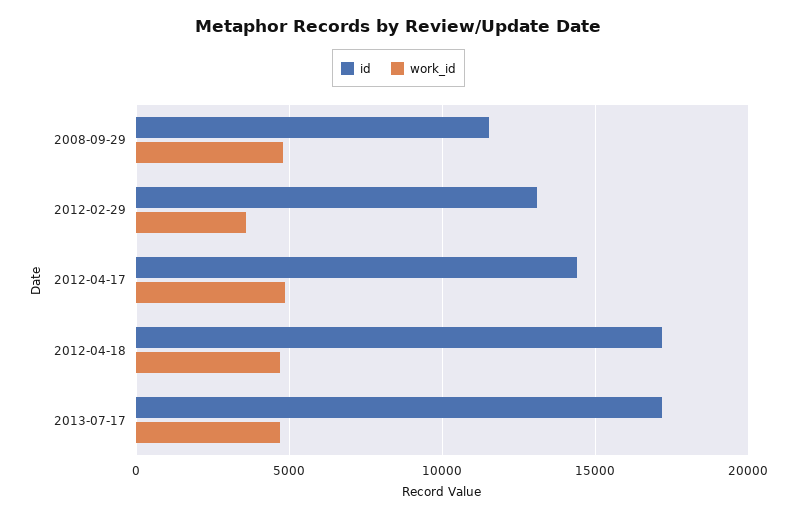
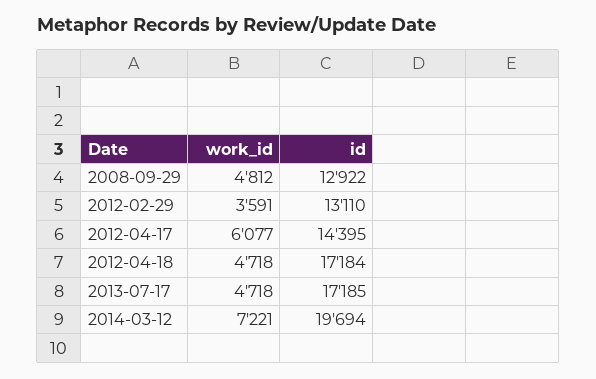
id, 2008-09-29: 11500 -> 12922
work_id, 2012-04-17: 5000 -> 6077
work_id, 2014-03-12: none -> 7221
id, 2014-03-12: none -> 19694

